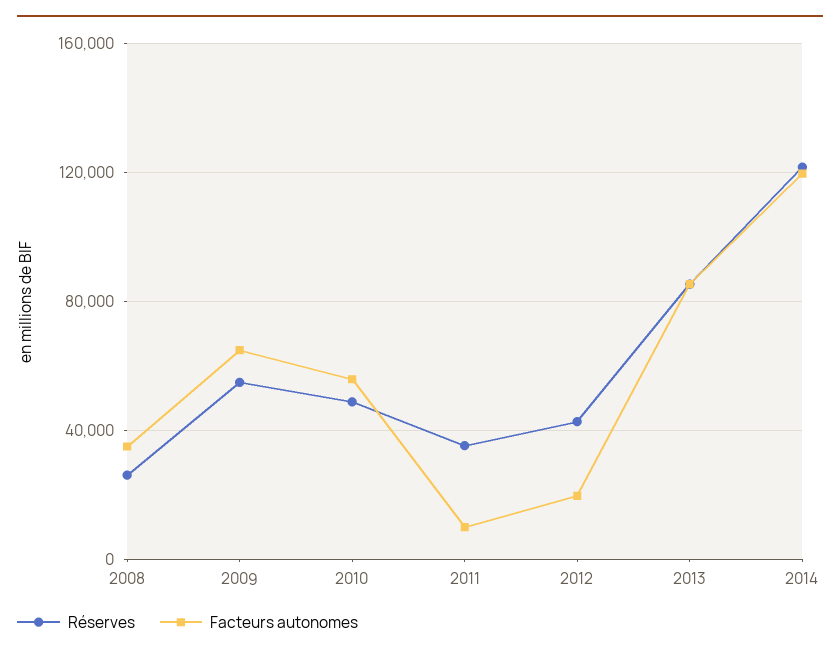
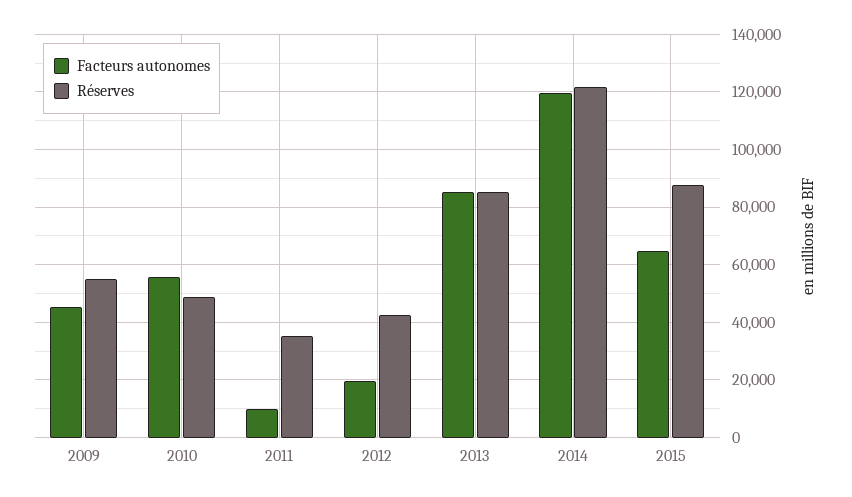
Réserves, 2008: 25000 -> none
Facteurs autonomes, 2008: 35000 -> none
Facteurs autonomes, 2009: 65000 -> 45000
Facteurs autonomes, 2015: none -> 65000
Réserves, 2015: none -> 87500

